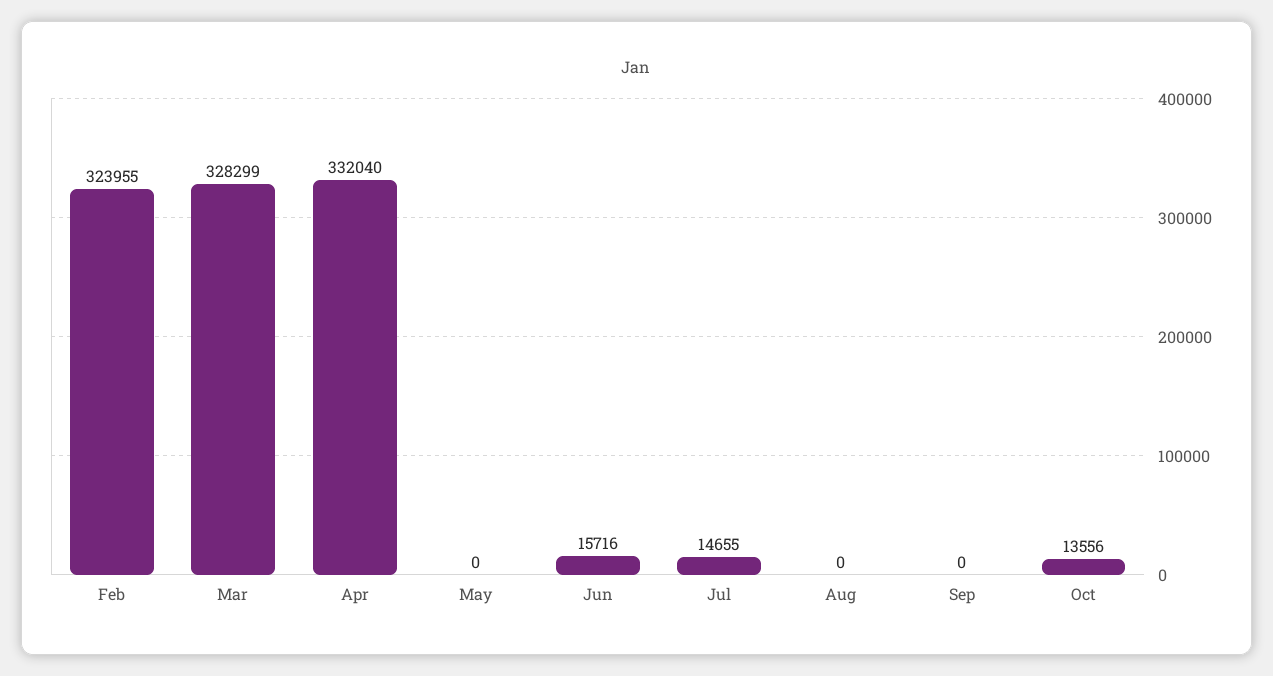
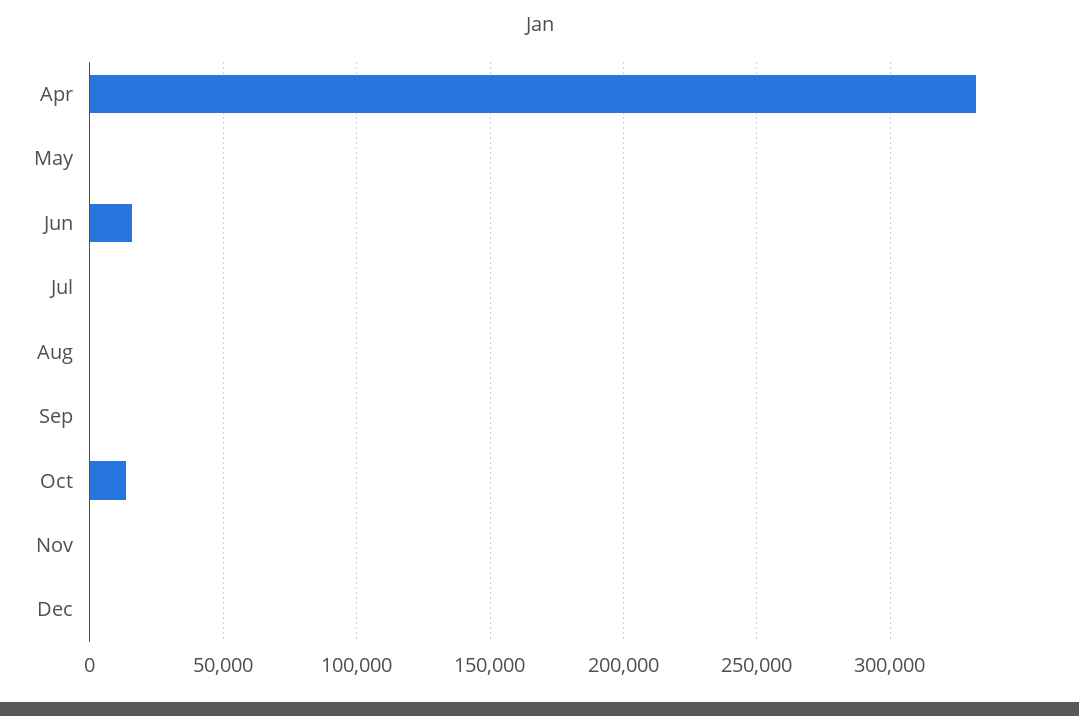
Feb: 323955 -> none
Mar: 328299 -> none
Jul: 14655 -> 0
Nov: none -> 0
Dec: none -> 0

